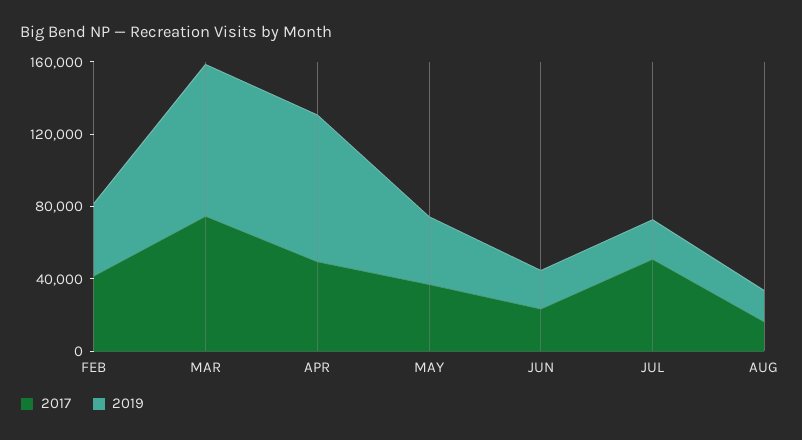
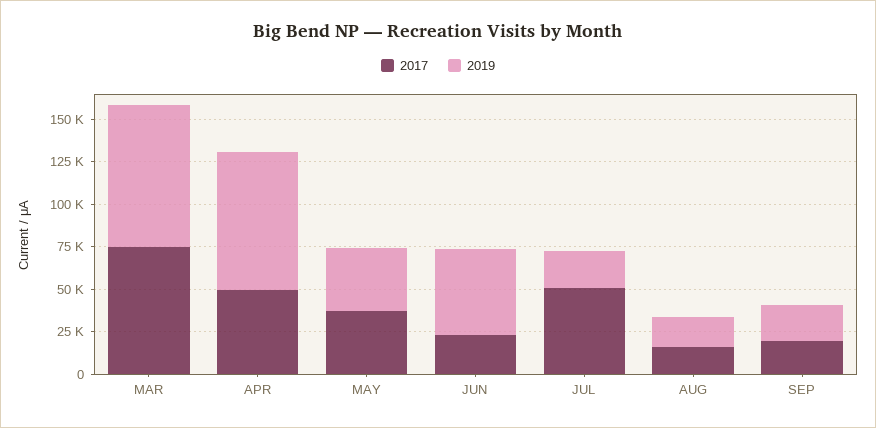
2017, FEB: 40000 -> none
2019, FEB: 40000 -> none
2019, JUN: 20000 -> 50000
2017, SEP: none -> 20000
2019, SEP: none -> 20000

